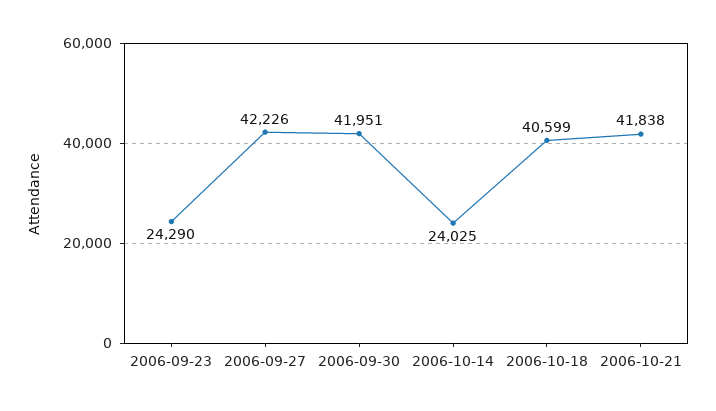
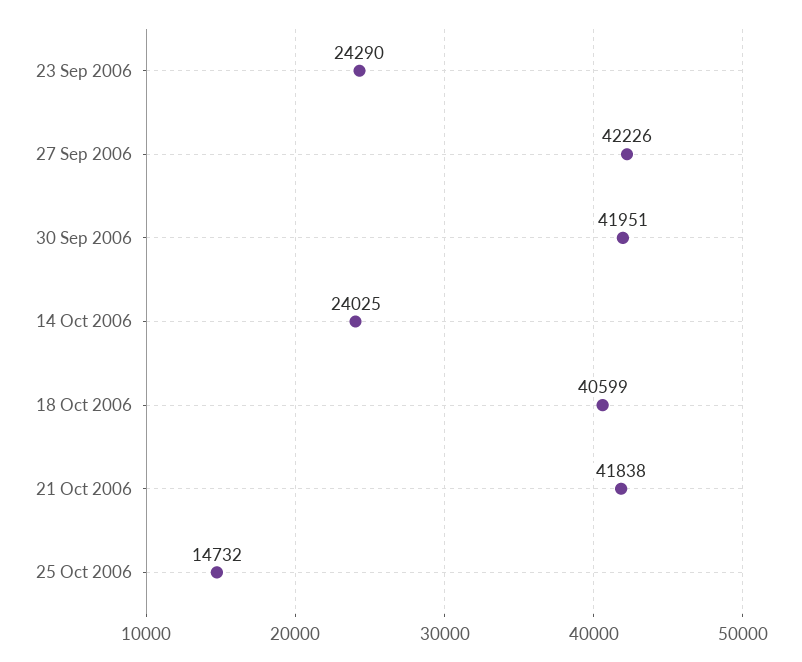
25 Oct 2006: none -> 14732

